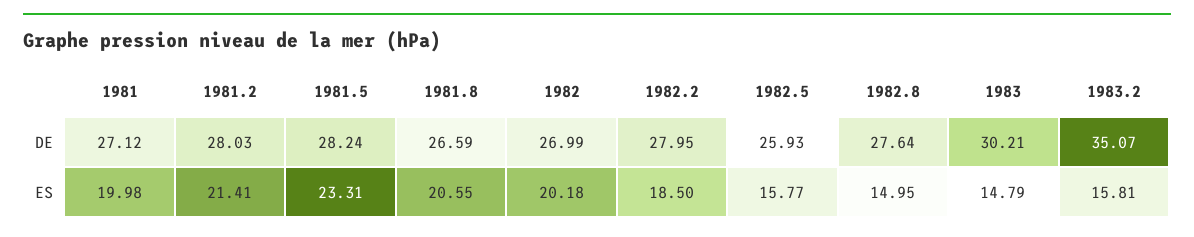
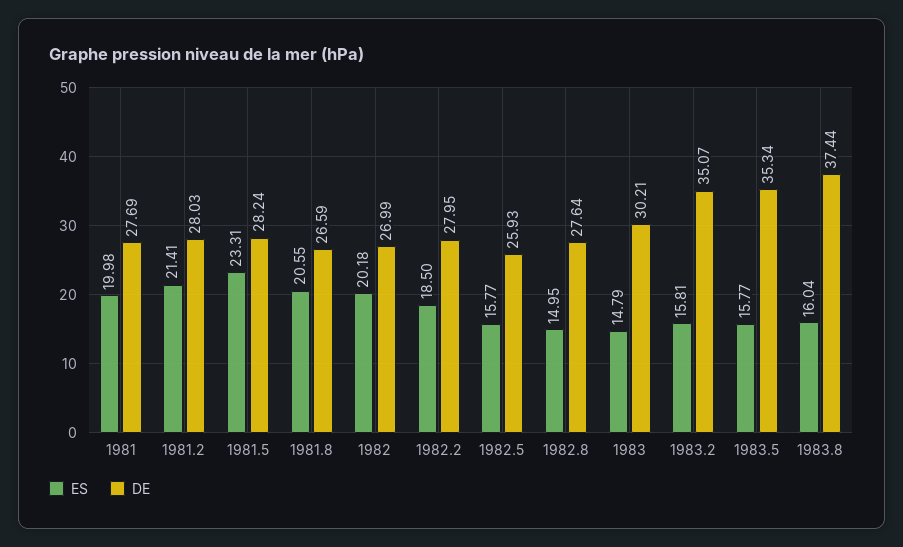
DE, 1981: 27.12 -> 27.69
ES, 1983.5: none -> 15.77
DE, 1983.5: none -> 35.34
ES, 1983.8: none -> 16.04
DE, 1983.8: none -> 37.44

